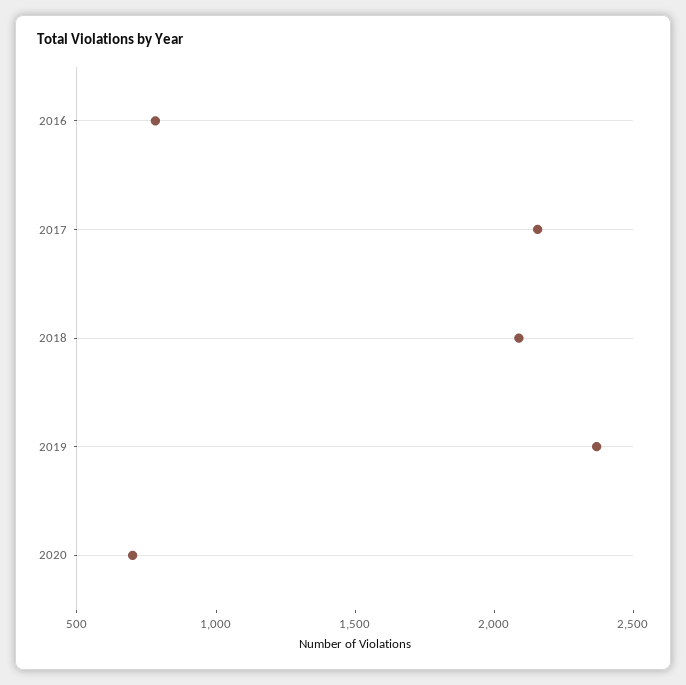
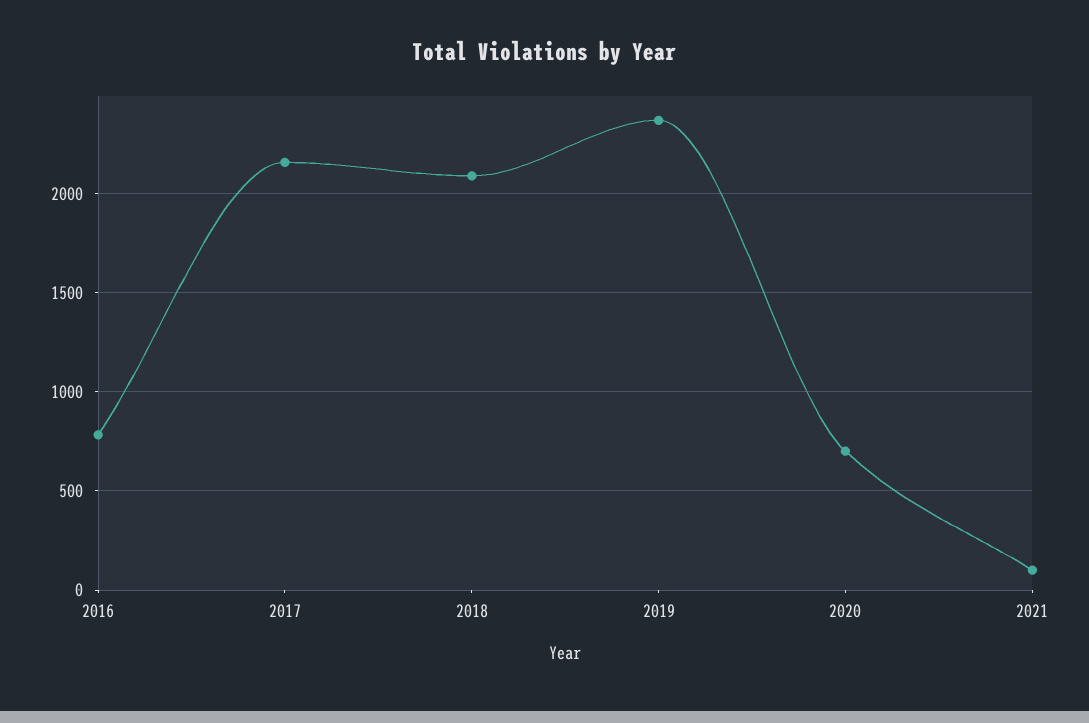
2021: none -> 100

